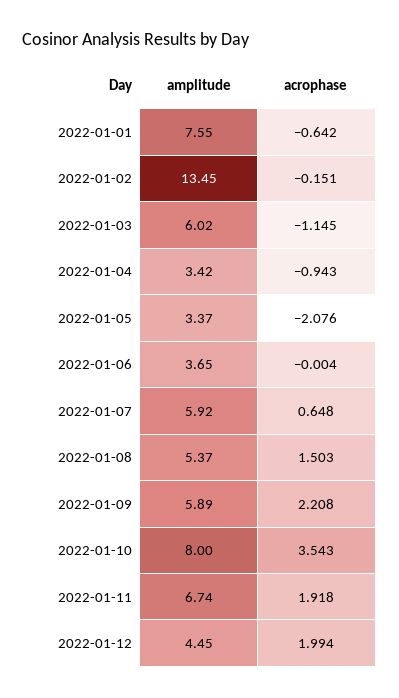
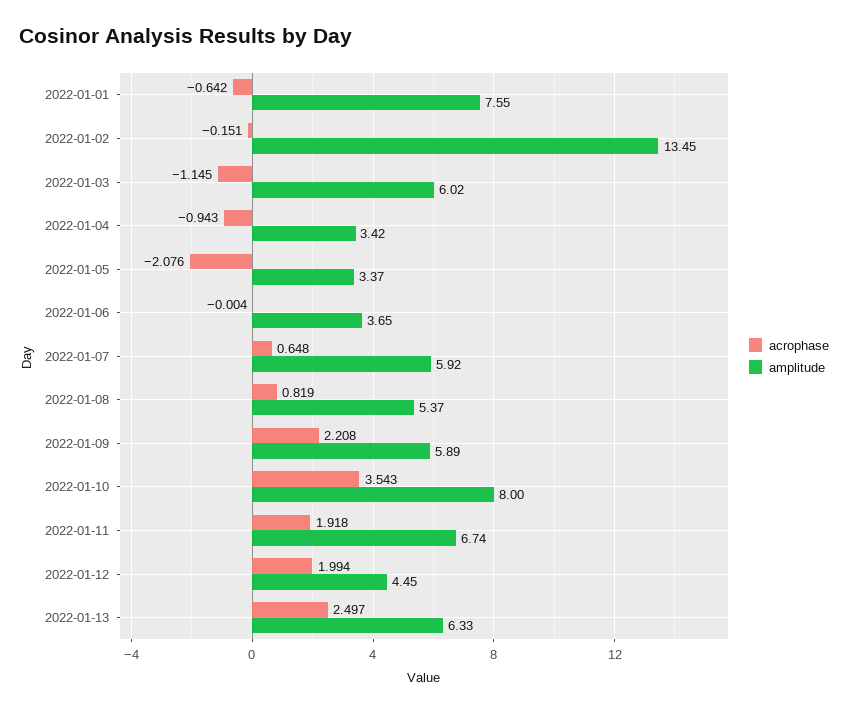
acrophase, 2022-01-08: 1.503 -> 0.819
acrophase, 2022-01-13: none -> 2.497
amplitude, 2022-01-13: none -> 6.33

